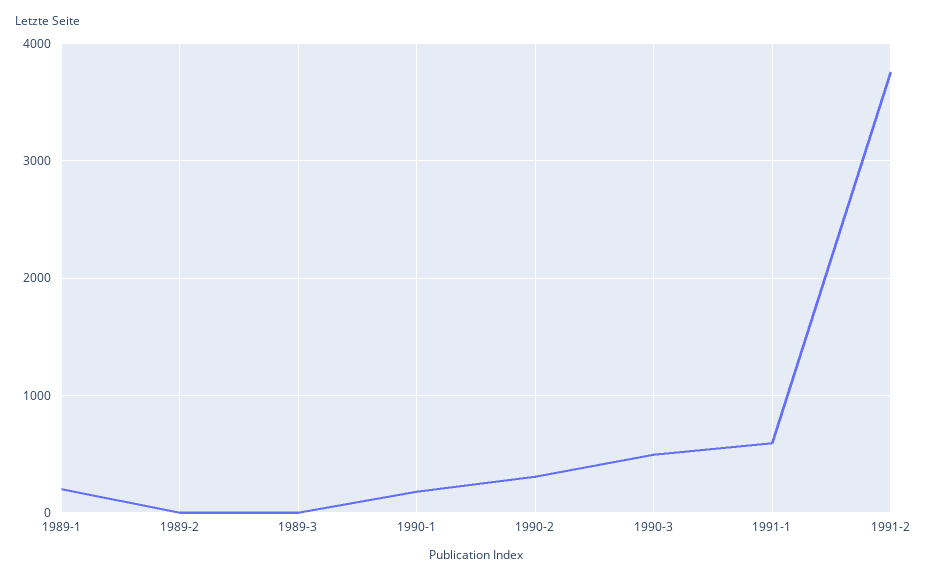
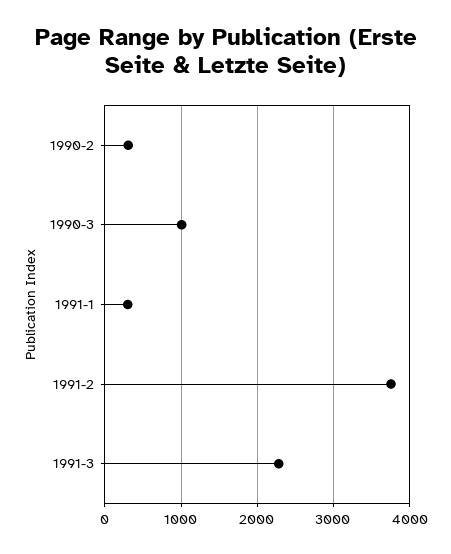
1989-1: 200 -> none
1989-2: 0 -> none
1989-3: 0 -> none
1990-1: 200 -> none
1990-3: 500 -> 1000
1991-1: 600 -> 300
1991-3: none -> 2300

